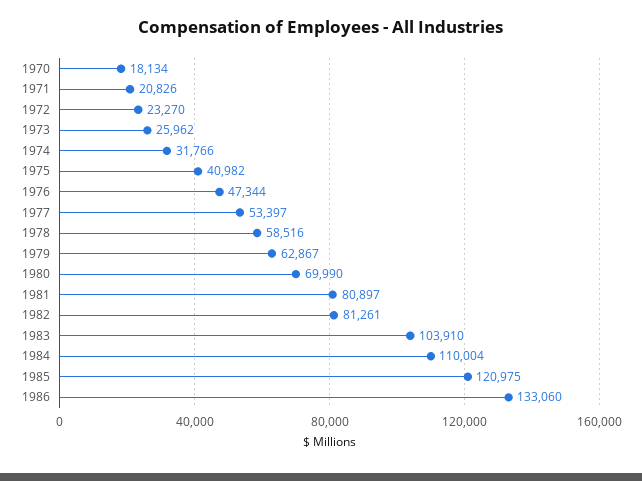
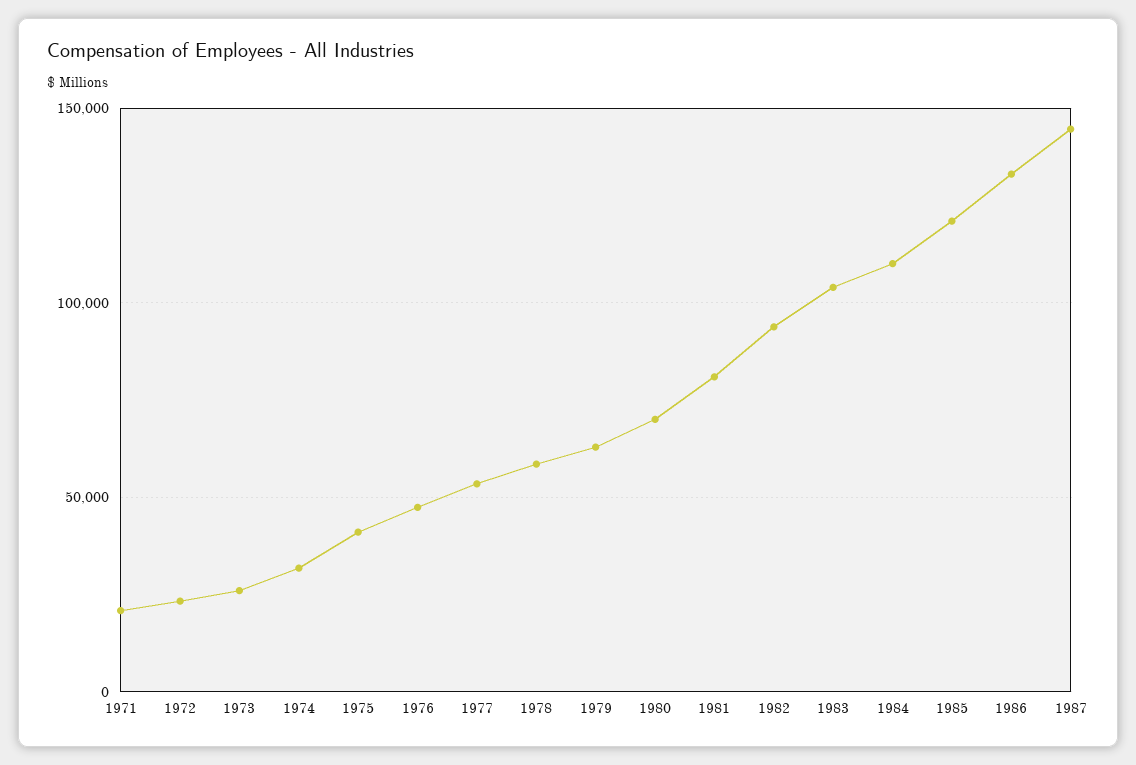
1970: 18134 -> none
1982: 81261 -> 95000
1987: none -> 145000

